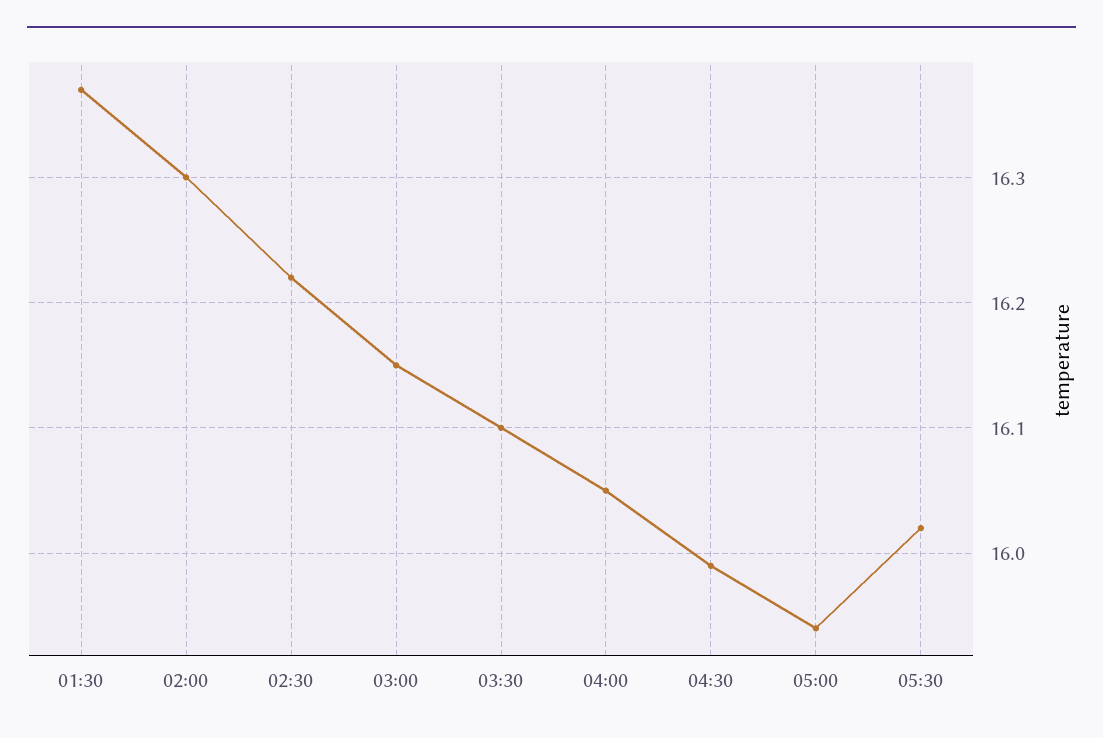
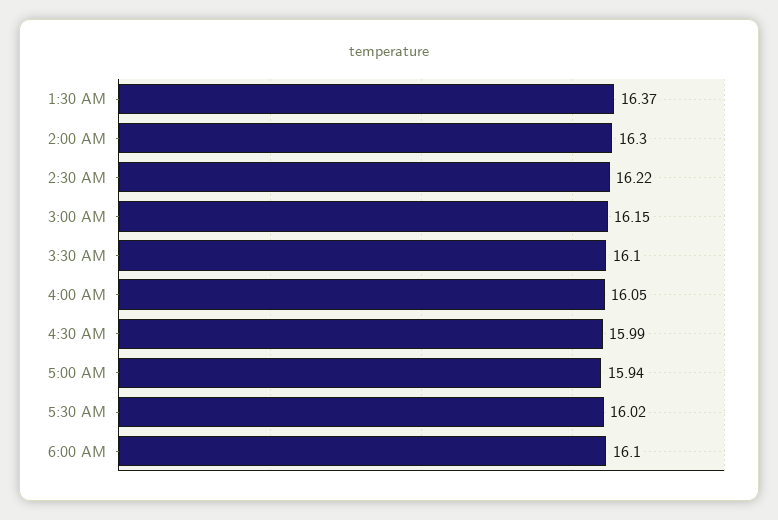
6:00 AM: none -> 16.1

